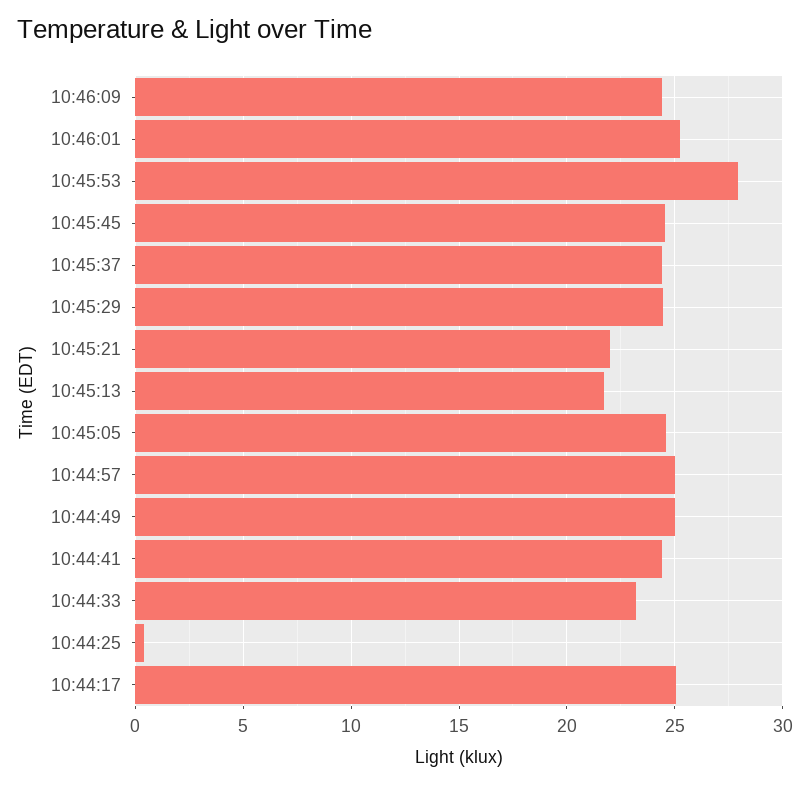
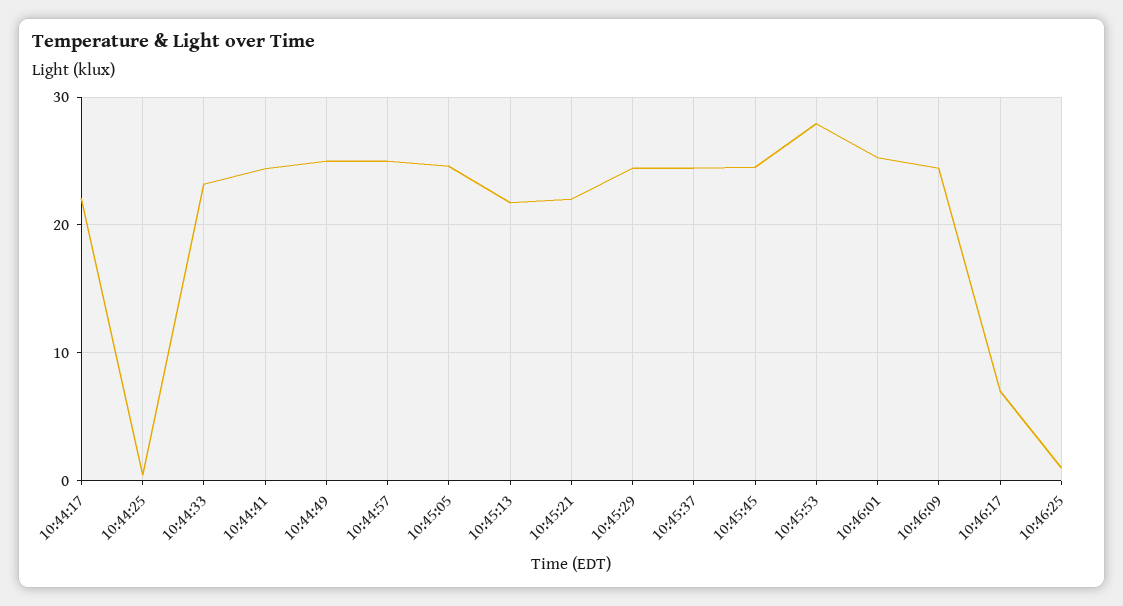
10:44:17: 25 -> 22
10:46:17: none -> 7
10:46:25: none -> 1

